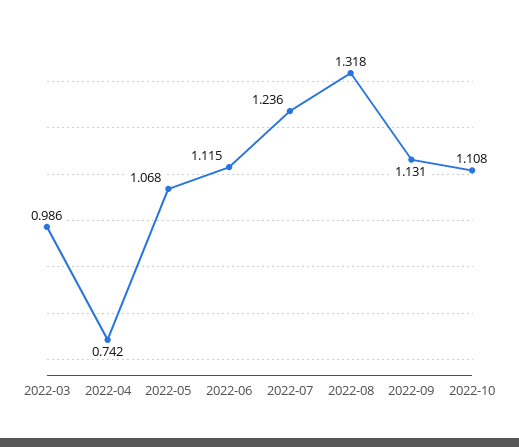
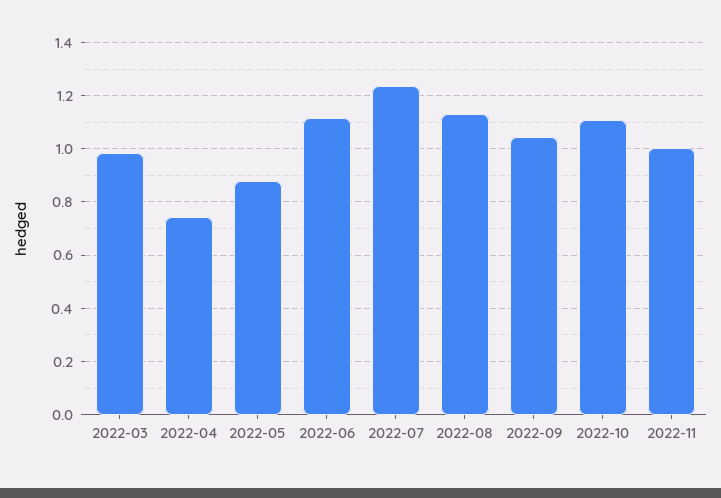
2022-05: 1.068 -> 0.875
2022-08: 1.318 -> 1.125
2022-09: 1.131 -> 1.05
2022-11: none -> 1

